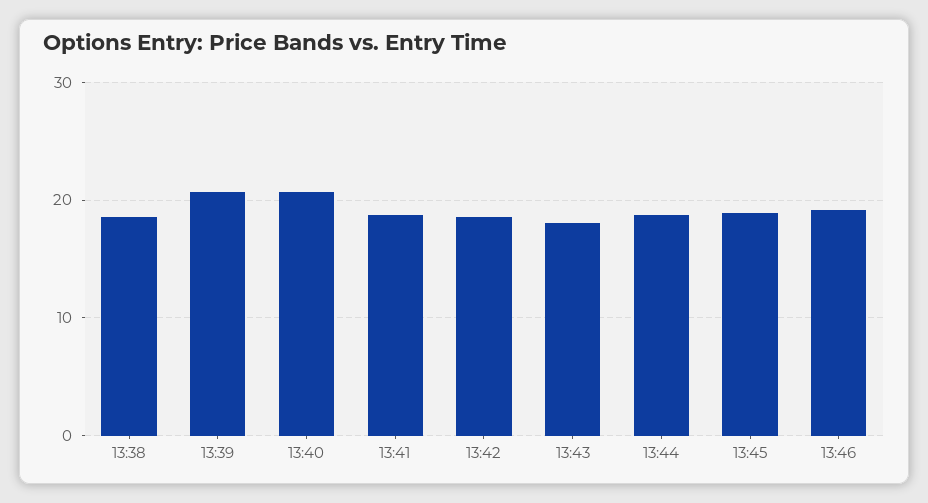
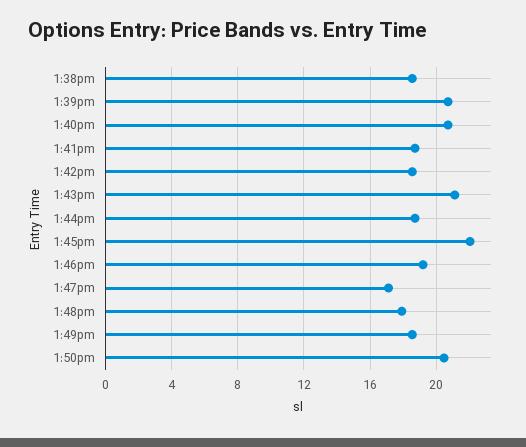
13:43: 18 -> 21
13:45: 19 -> 22
1:47pm: none -> 17
1:48pm: none -> 18
1:49pm: none -> 18.5
1:50pm: none -> 20.5

